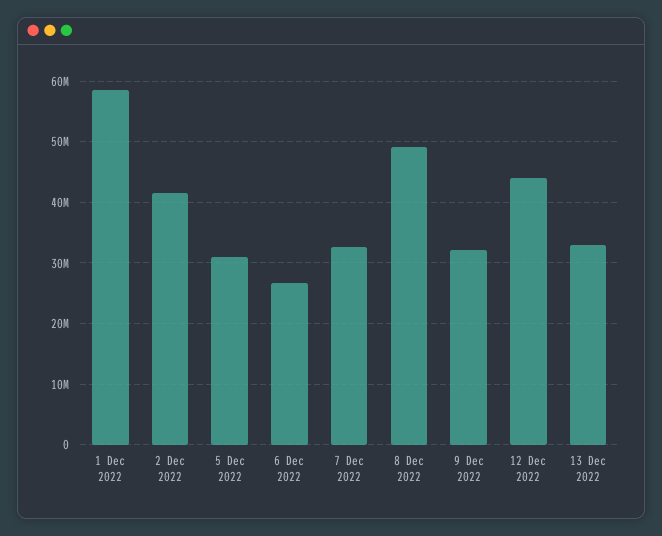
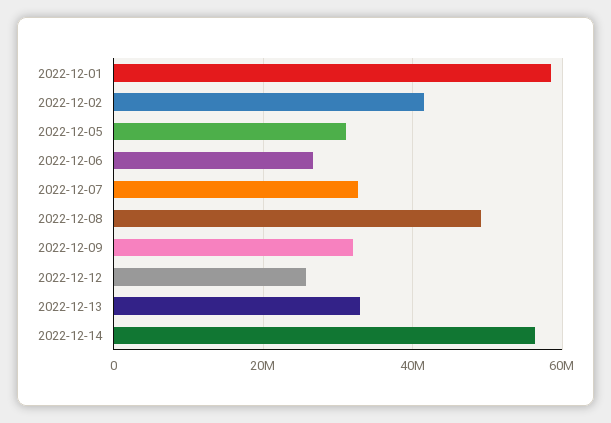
12 Dec 2022: 44000000 -> 26000000
2022-12-14: none -> 56000000

